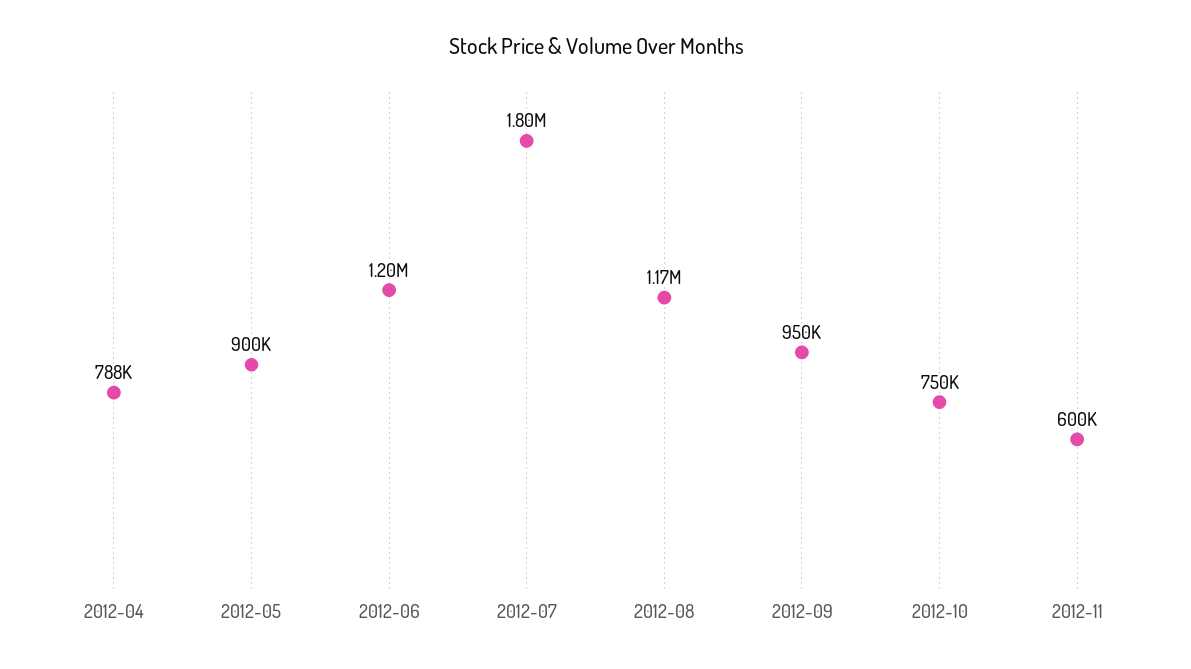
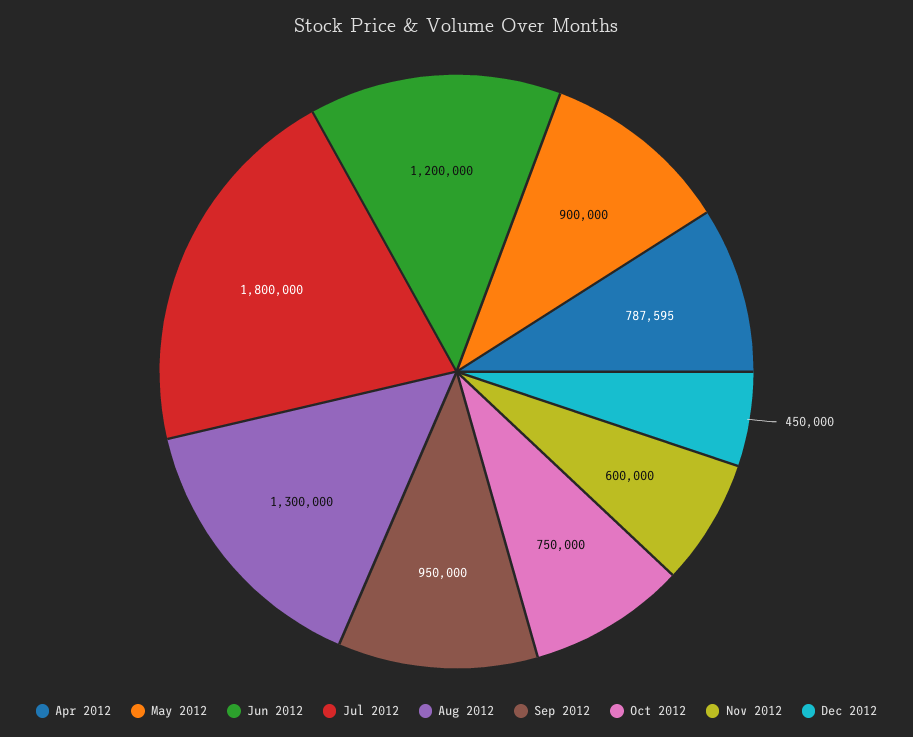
2012-08: 1170000 -> 1300000
Dec 2012: none -> 450000

